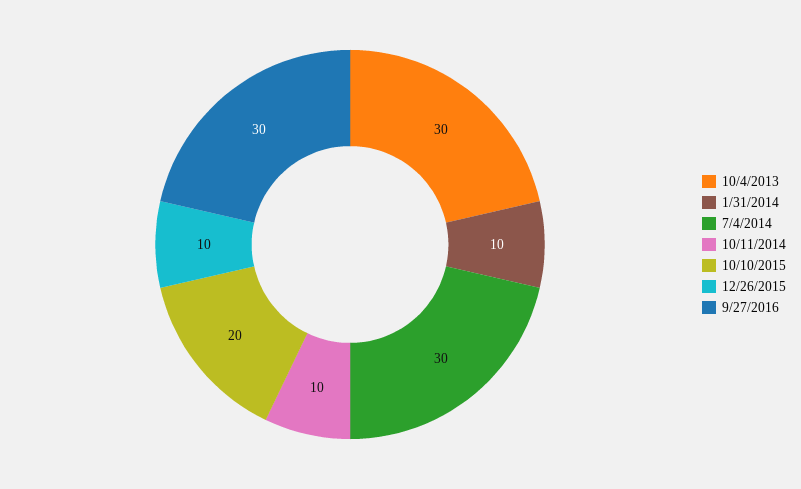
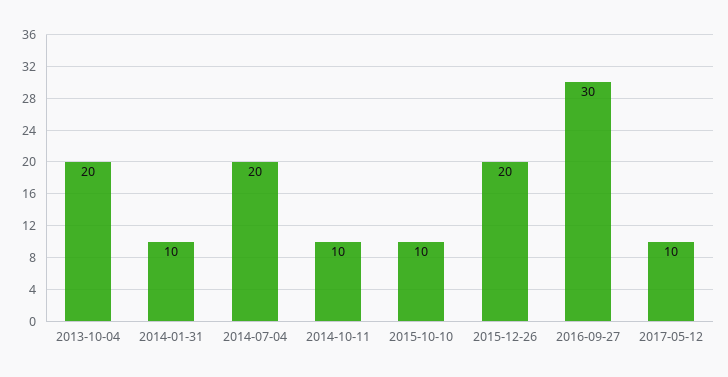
10/4/2013: 30 -> 20
7/4/2014: 30 -> 20
10/10/2015: 20 -> 10
12/26/2015: 10 -> 20
2017-05-12: none -> 10

